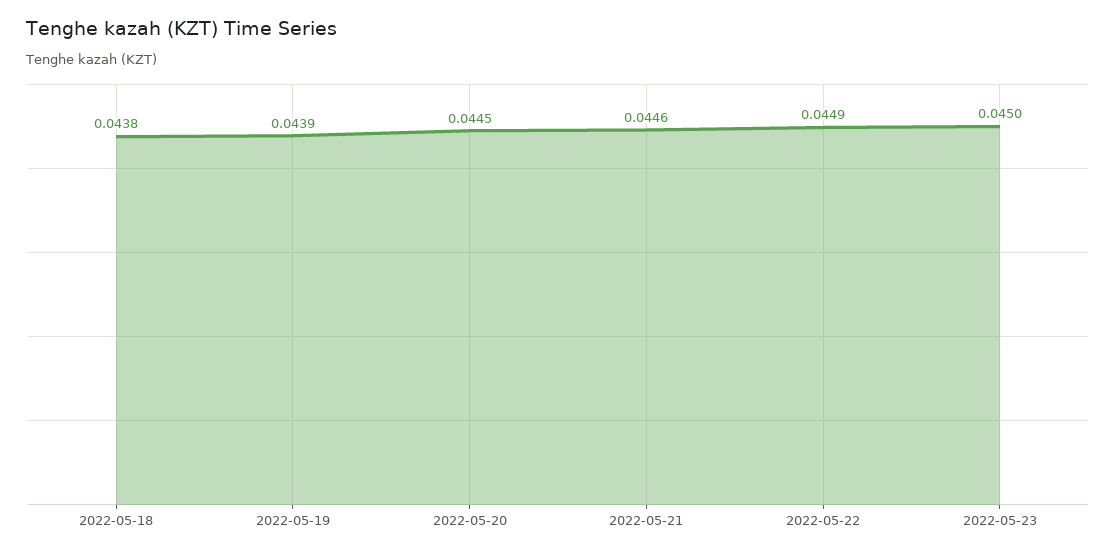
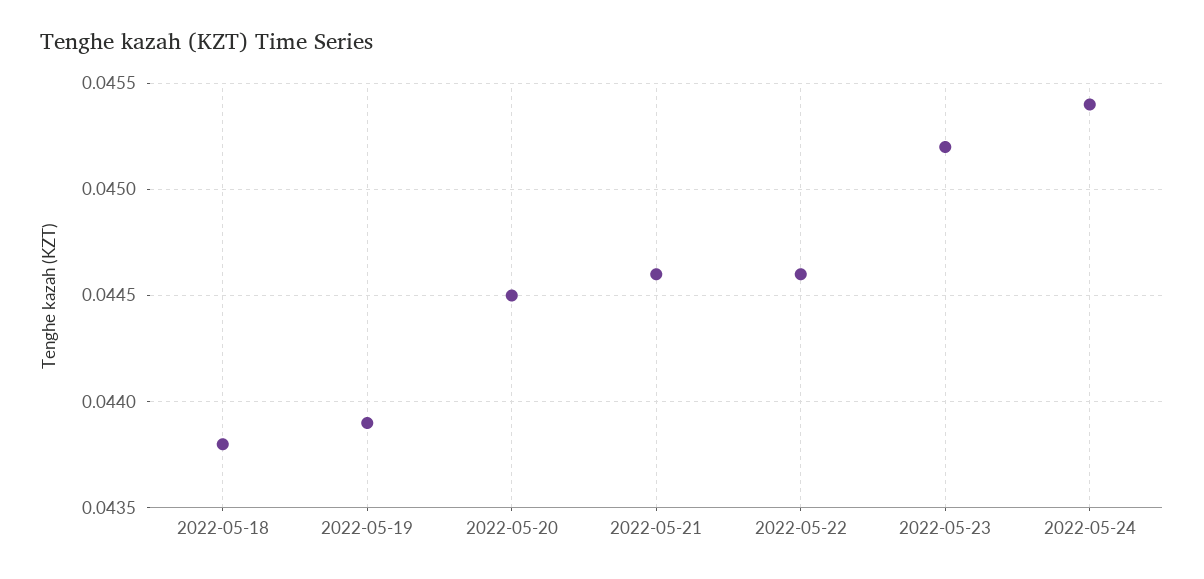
2022-05-22: 0.0449 -> 0.0446
2022-05-23: 0.045 -> 0.0452
2022-05-24: none -> 0.0454

